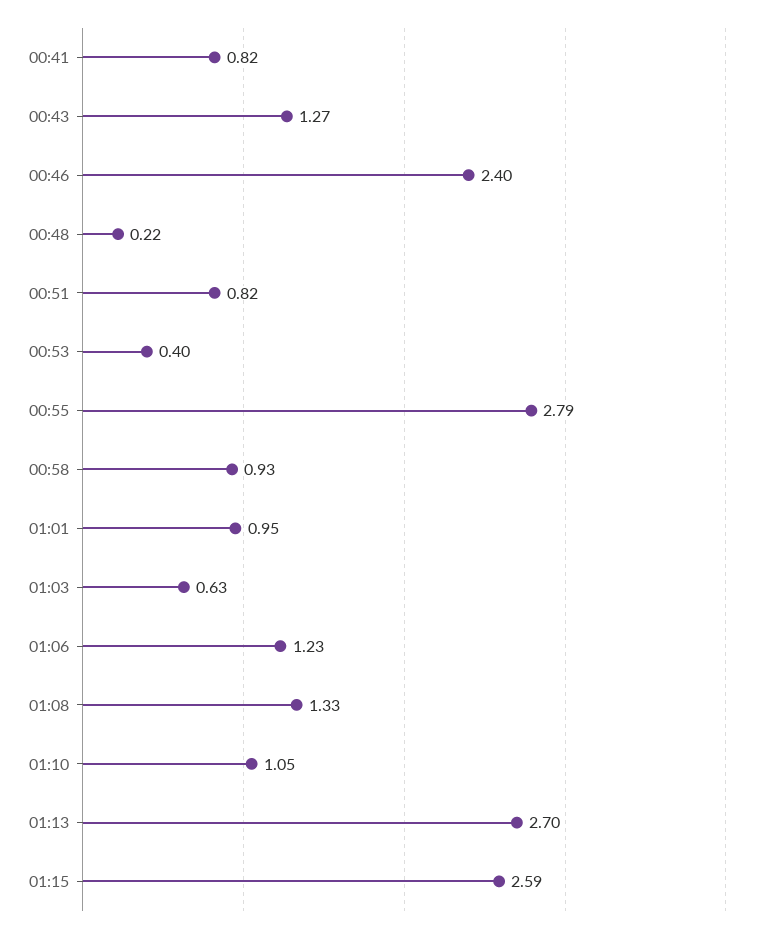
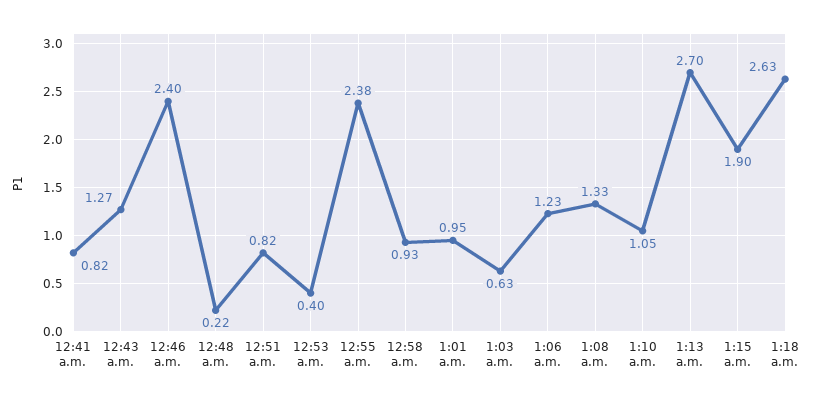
00:55: 2.79 -> 2.38
01:15: 2.59 -> 1.9
1:18 a.m.: none -> 2.63

